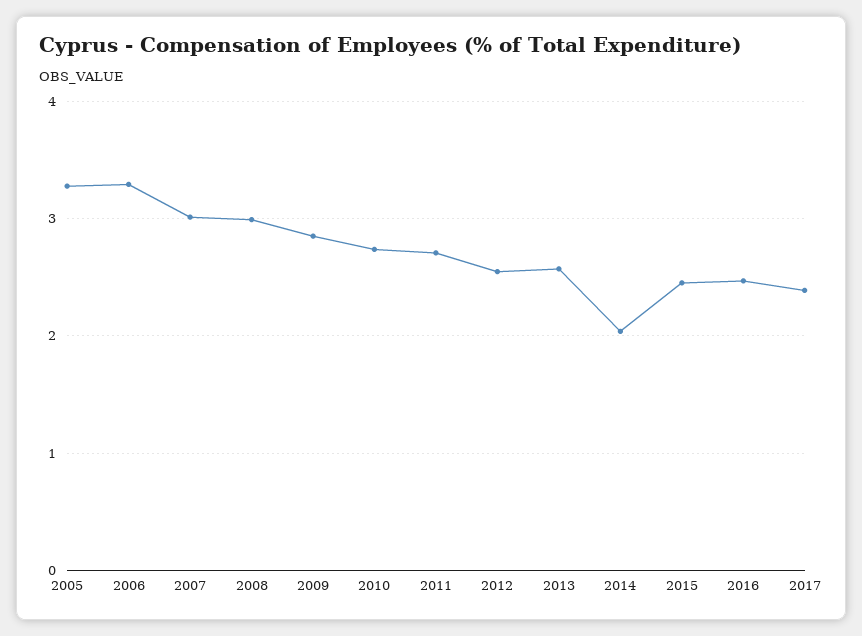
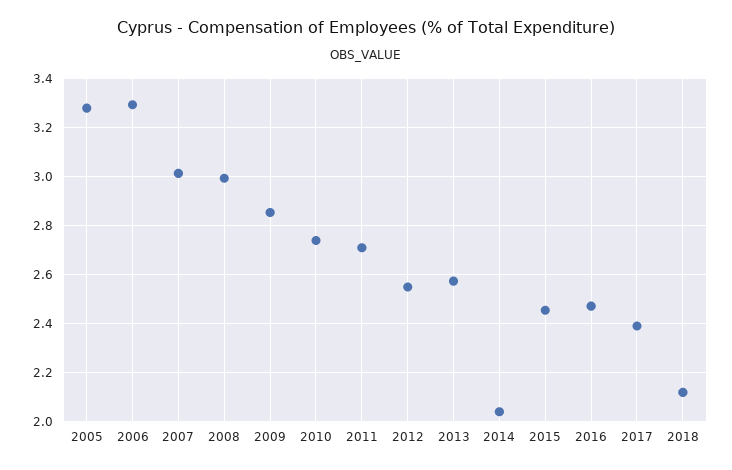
2018: none -> 2.125

